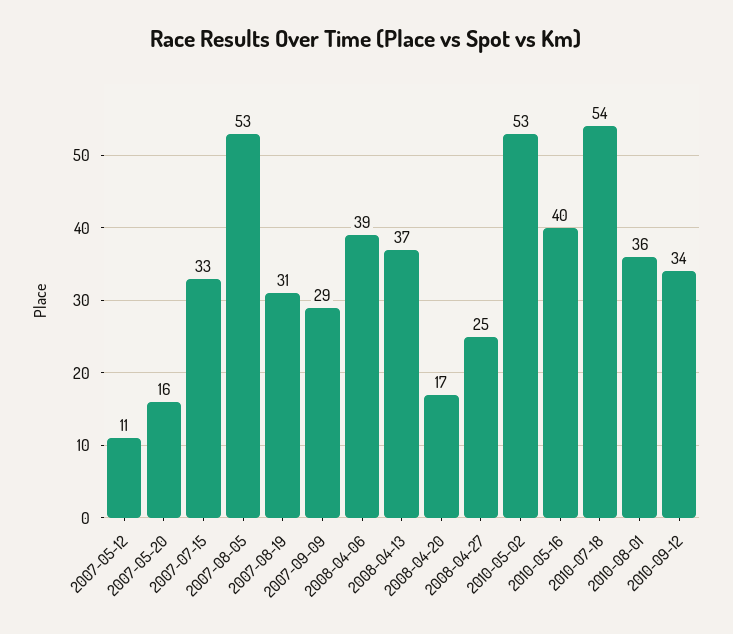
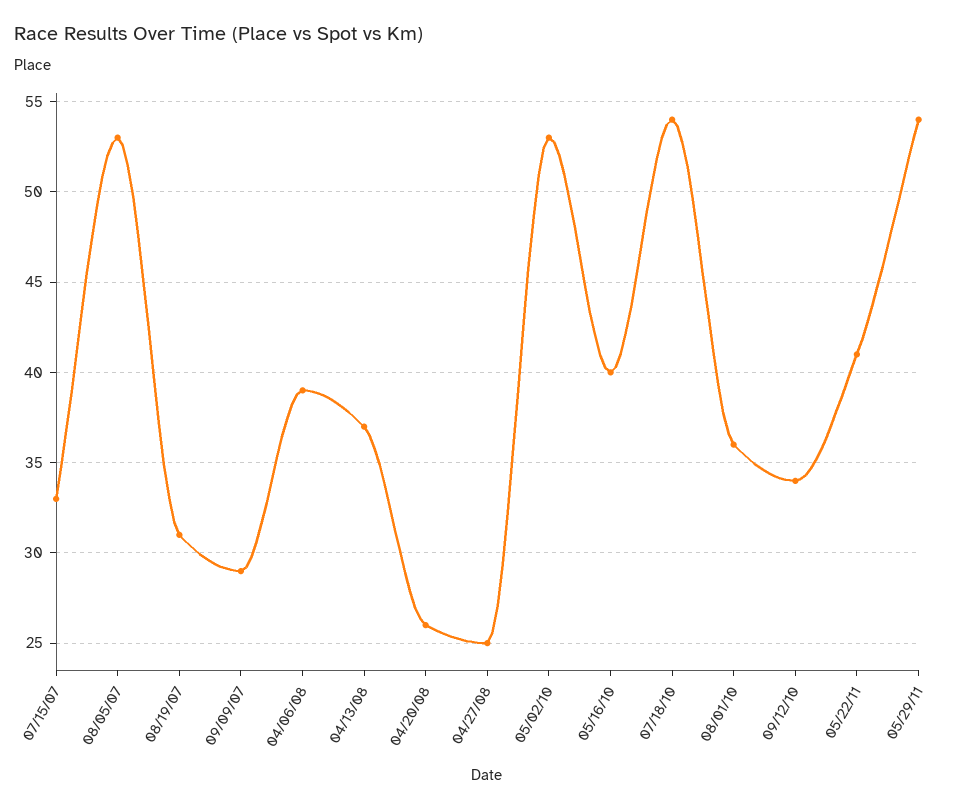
2007-05-12: 11 -> none
2007-05-20: 16 -> none
2008-04-20: 17 -> 26
05/22/11: none -> 41
05/29/11: none -> 54

